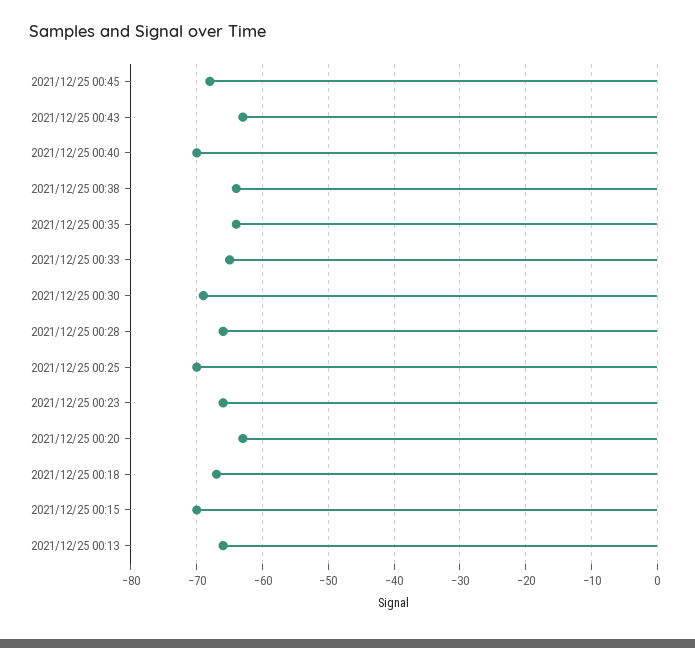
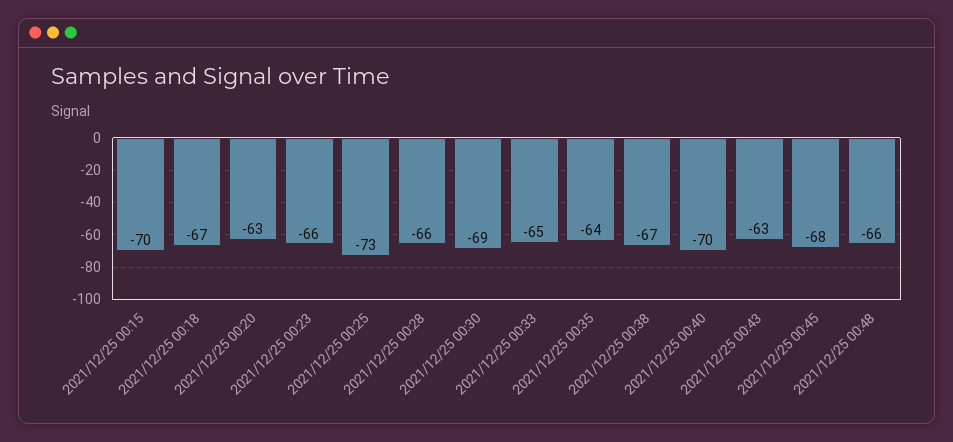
2021/12/25 00:38: -64 -> -67
2021/12/25 00:25: -70 -> -73
2021/12/25 00:13: -66 -> none
2021/12/25 00:48: none -> -66

